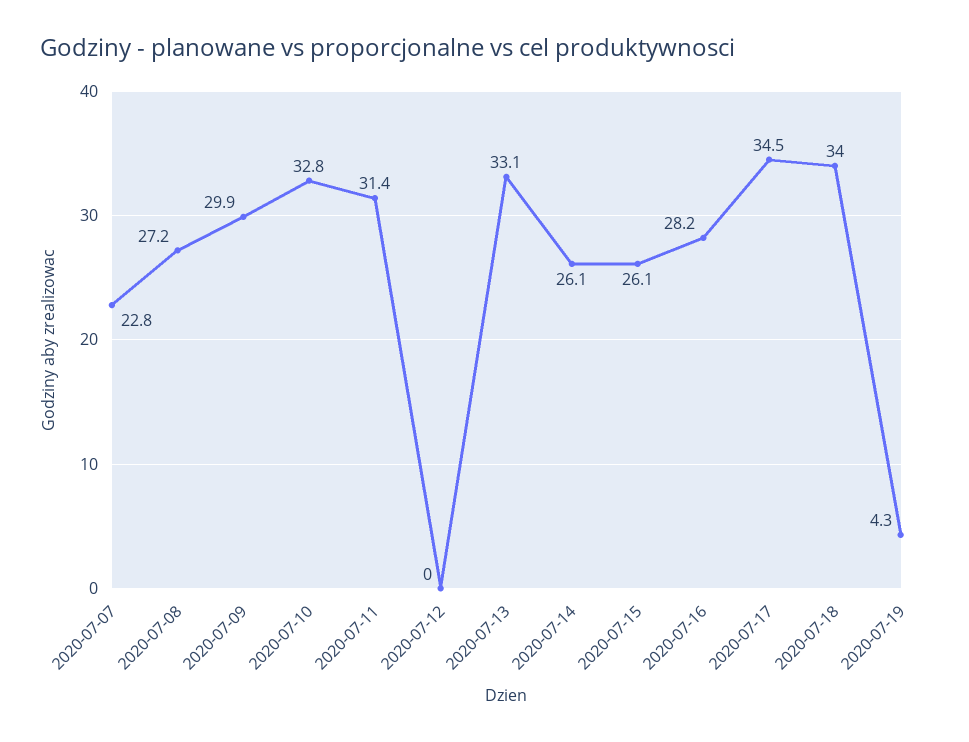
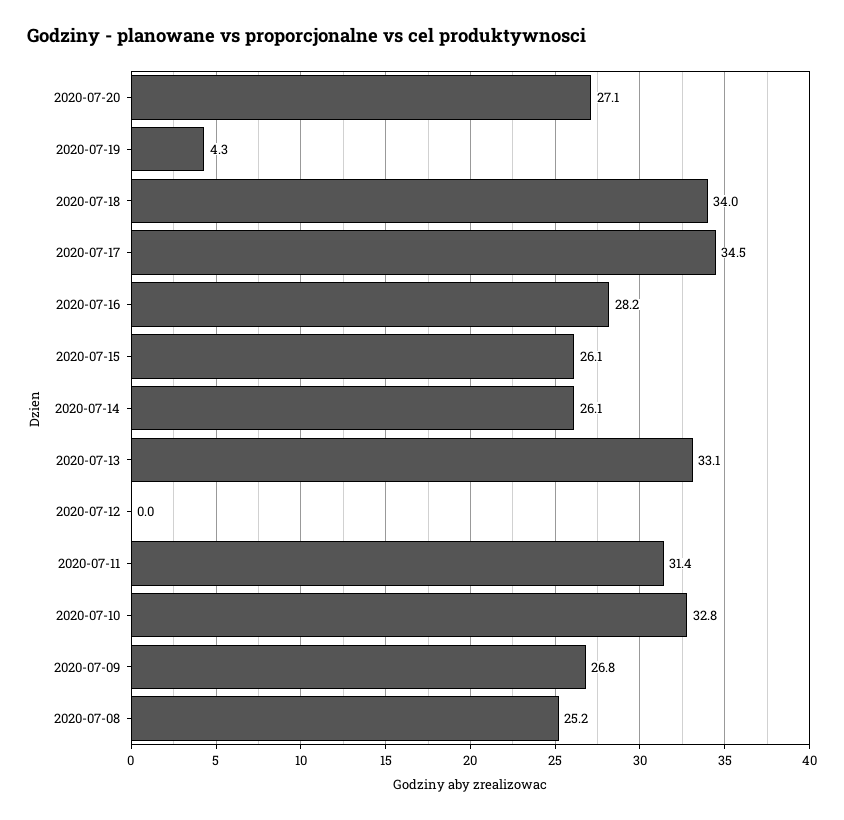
2020-07-07: 22.8 -> none
2020-07-08: 27.2 -> 25.2
2020-07-09: 29.9 -> 26.8
2020-07-20: none -> 27.1

